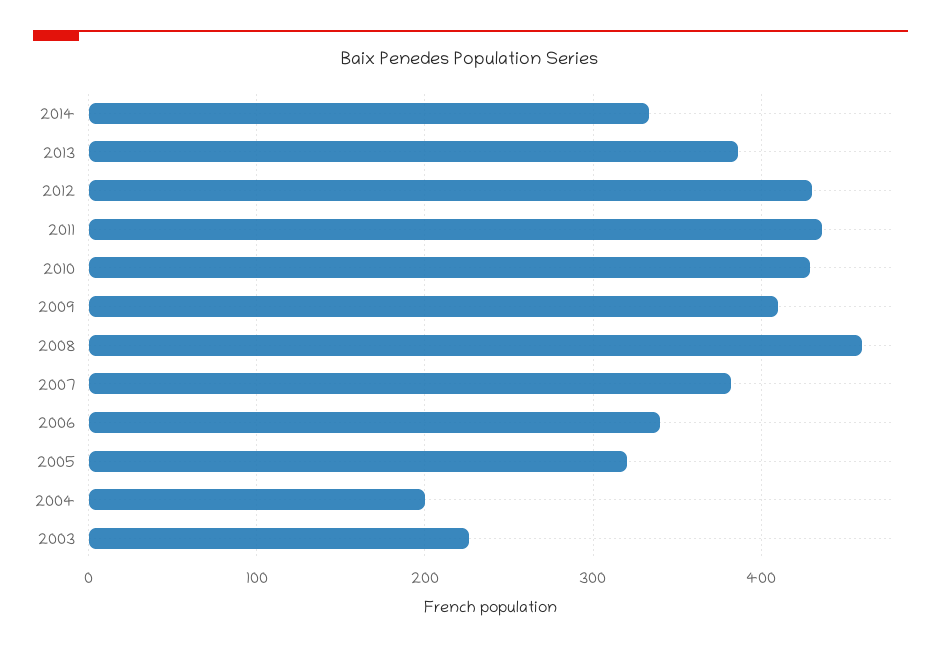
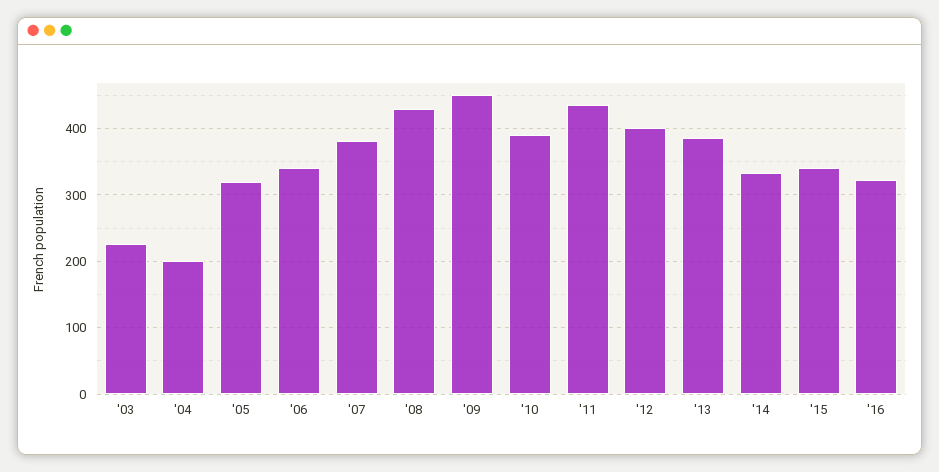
2012: 430 -> 400
2010: 430 -> 390
2009: 410 -> 450
2008: 460 -> 430
'15: none -> 340
'16: none -> 320

